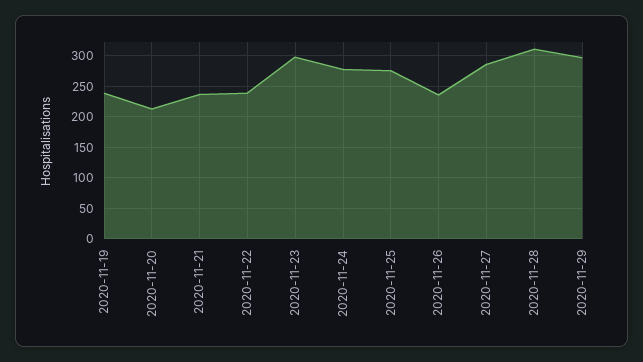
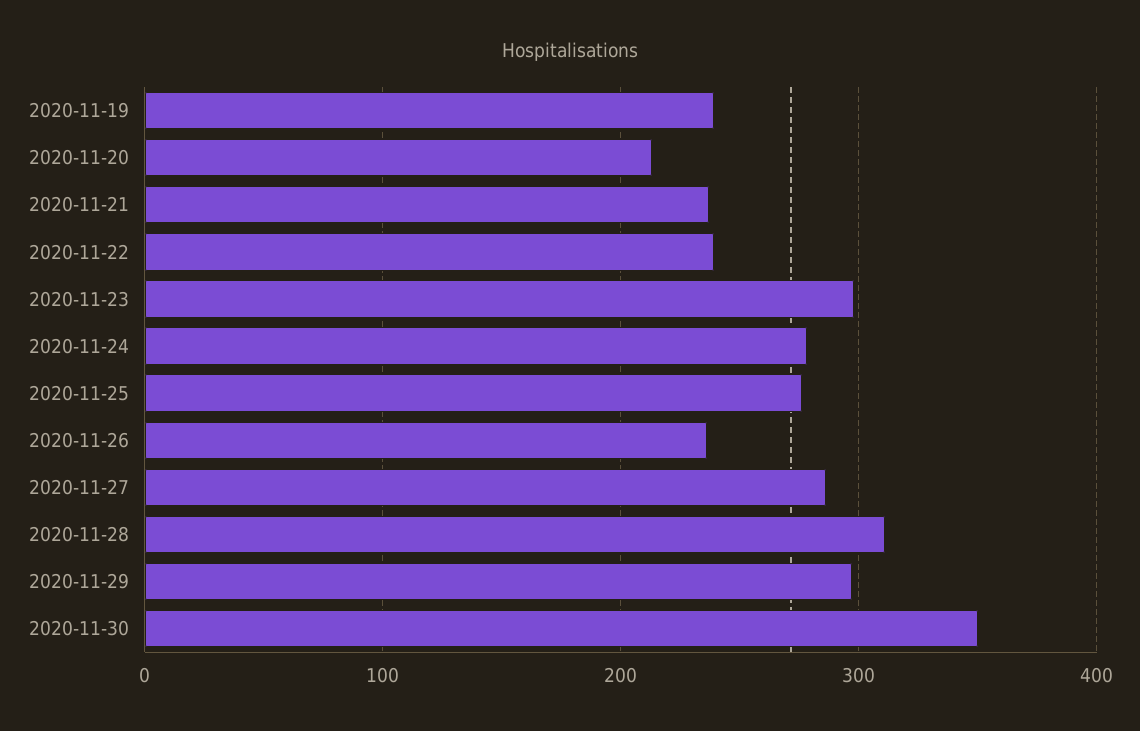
2020-11-30: none -> 350

